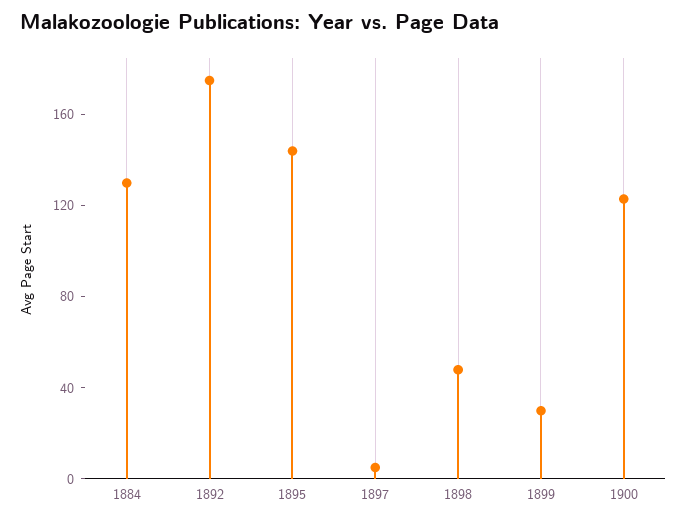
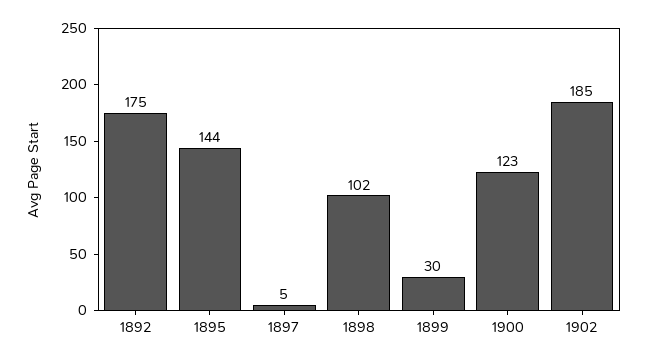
1884: 130 -> none
1898: 50 -> 102
1902: none -> 185

